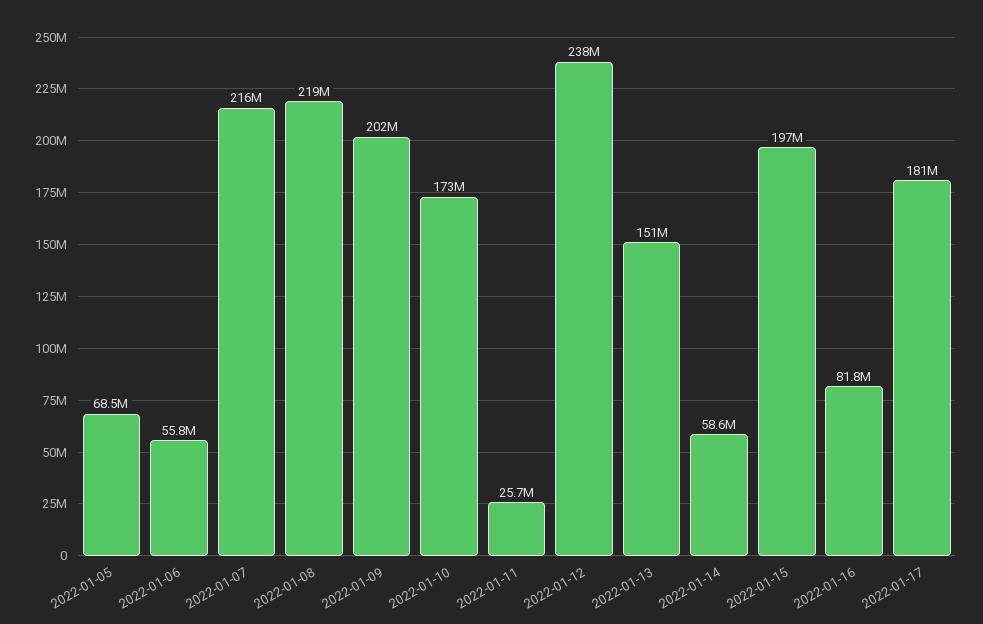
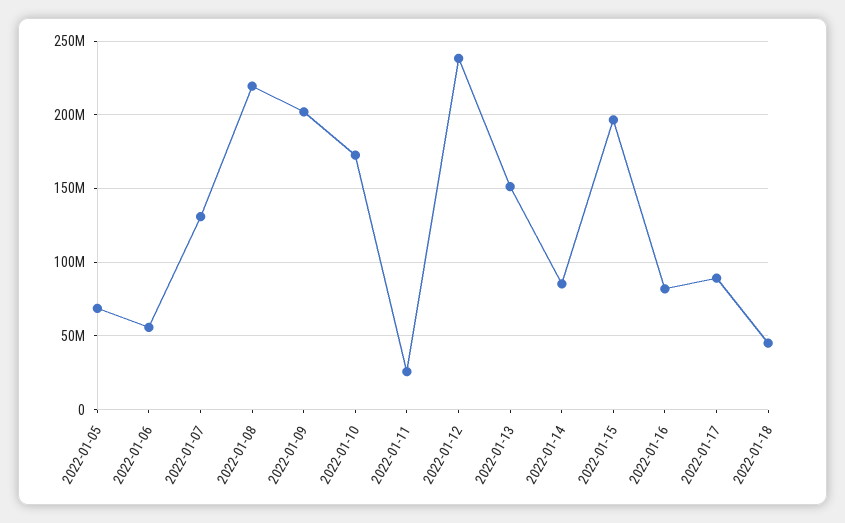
2022-01-07: 216000000 -> 130000000
2022-01-14: 58600000 -> 85000000
2022-01-17: 181000000 -> 90000000
2022-01-18: none -> 45000000

